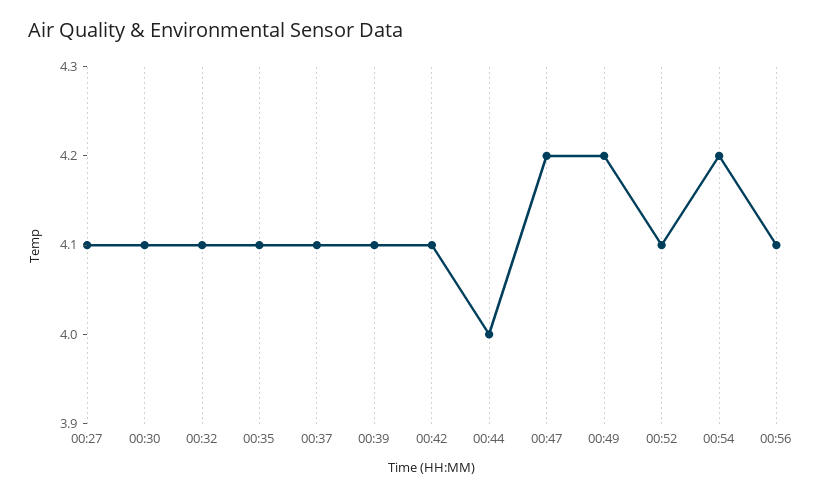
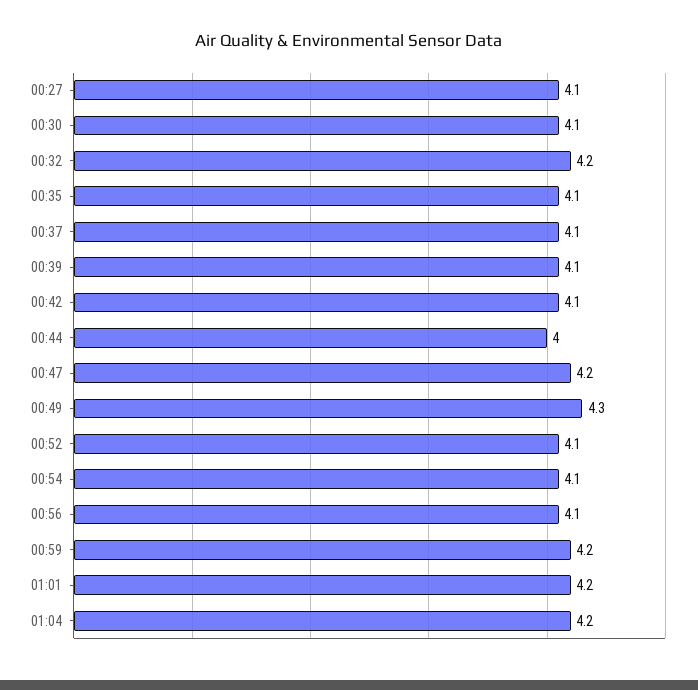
00:32: 4.1 -> 4.2
00:49: 4.2 -> 4.3
00:54: 4.2 -> 4.1
00:59: none -> 4.2
01:01: none -> 4.2
01:04: none -> 4.2

